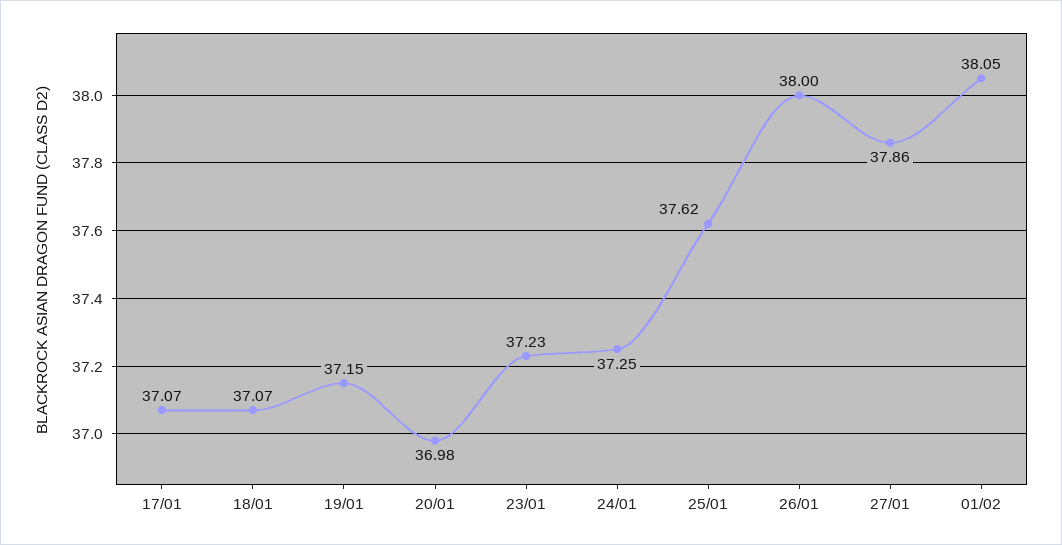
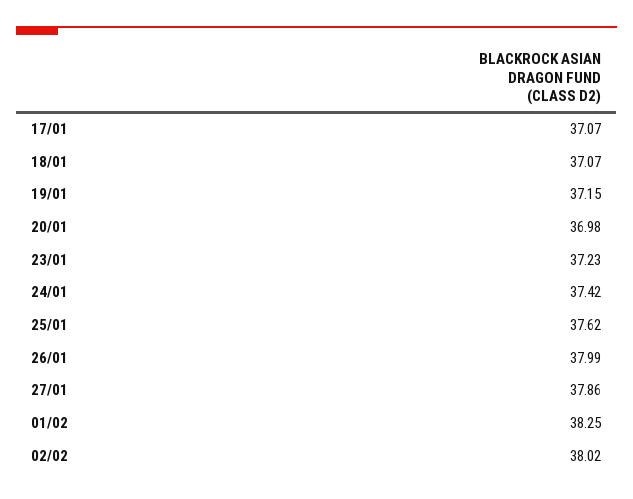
24/01: 37.25 -> 37.42
26/01: 38 -> 37.99
01/02: 38.05 -> 38.25
02/02: none -> 38.02

